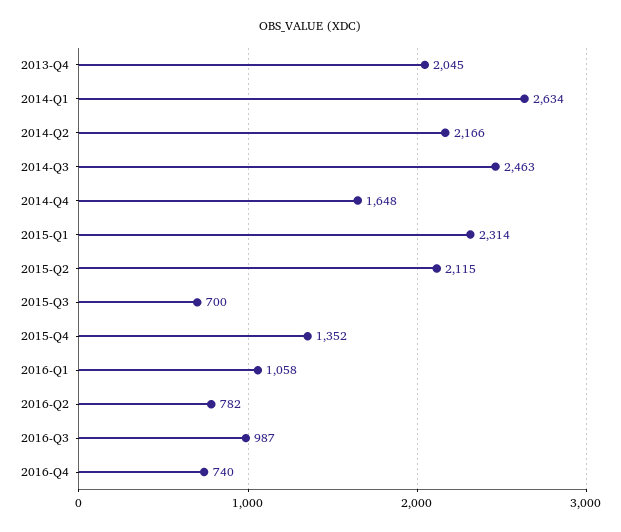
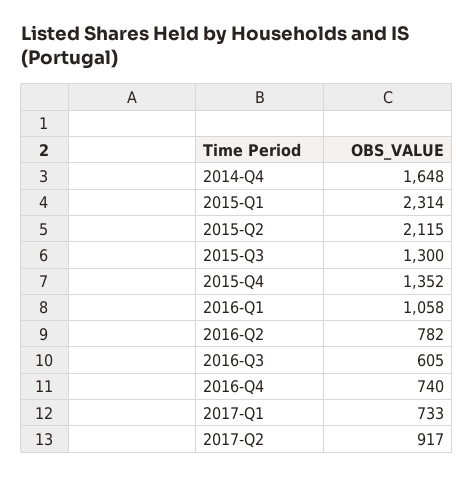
2013-Q4: 2045 -> none
2014-Q1: 2634 -> none
2014-Q2: 2166 -> none
2014-Q3: 2463 -> none
2015-Q3: 700 -> 1300
2016-Q3: 987 -> 605
2017-Q1: none -> 733
2017-Q2: none -> 917

